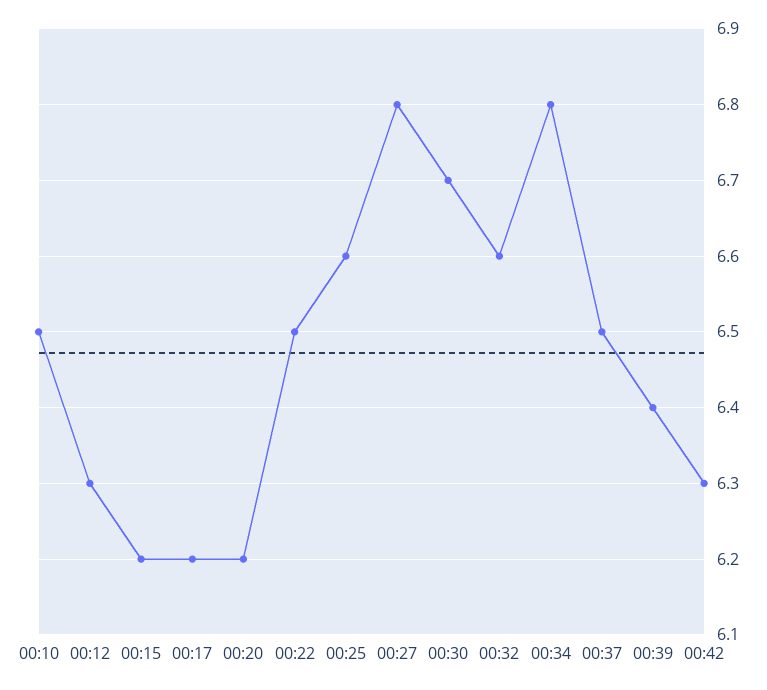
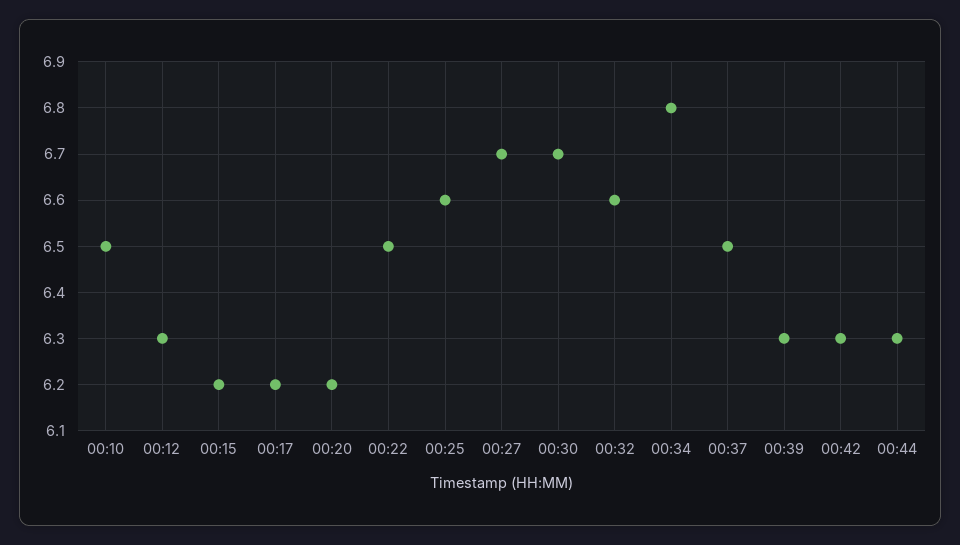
00:27: 6.8 -> 6.7
00:39: 6.4 -> 6.3
00:44: none -> 6.3

